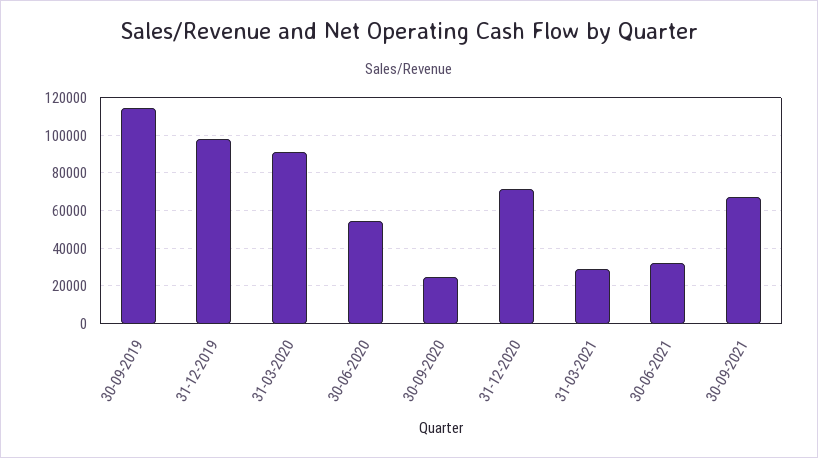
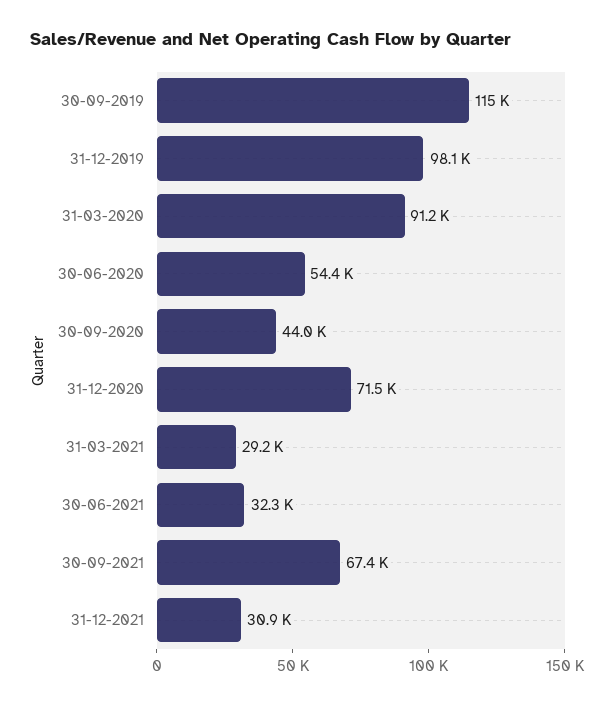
30-09-2020: 25000 -> 44000
31-12-2021: none -> 30900

